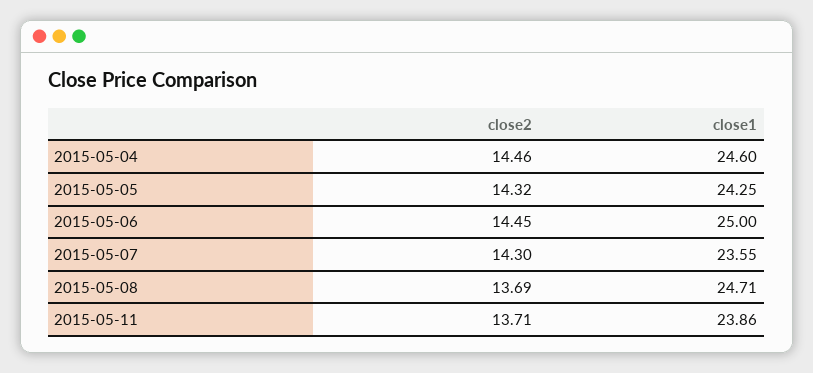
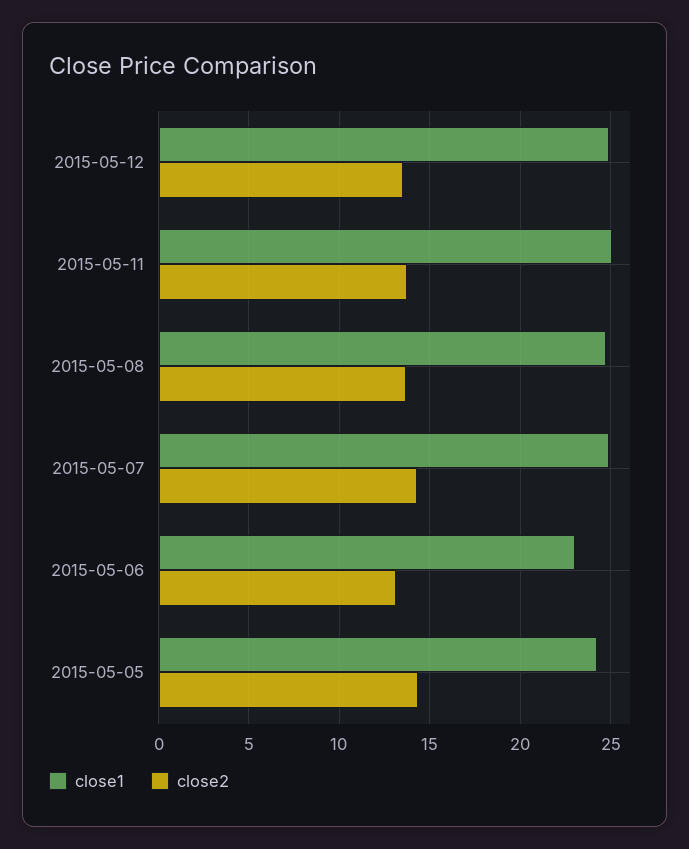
close2, 2015-05-04: 14.46 -> none
close1, 2015-05-04: 24.6 -> none
close2, 2015-05-06: 14.45 -> 13
close1, 2015-05-06: 25 -> 23
close1, 2015-05-07: 23.55 -> 25
close1, 2015-05-11: 23.86 -> 25
close1, 2015-05-12: none -> 25
close2, 2015-05-12: none -> 13.5

